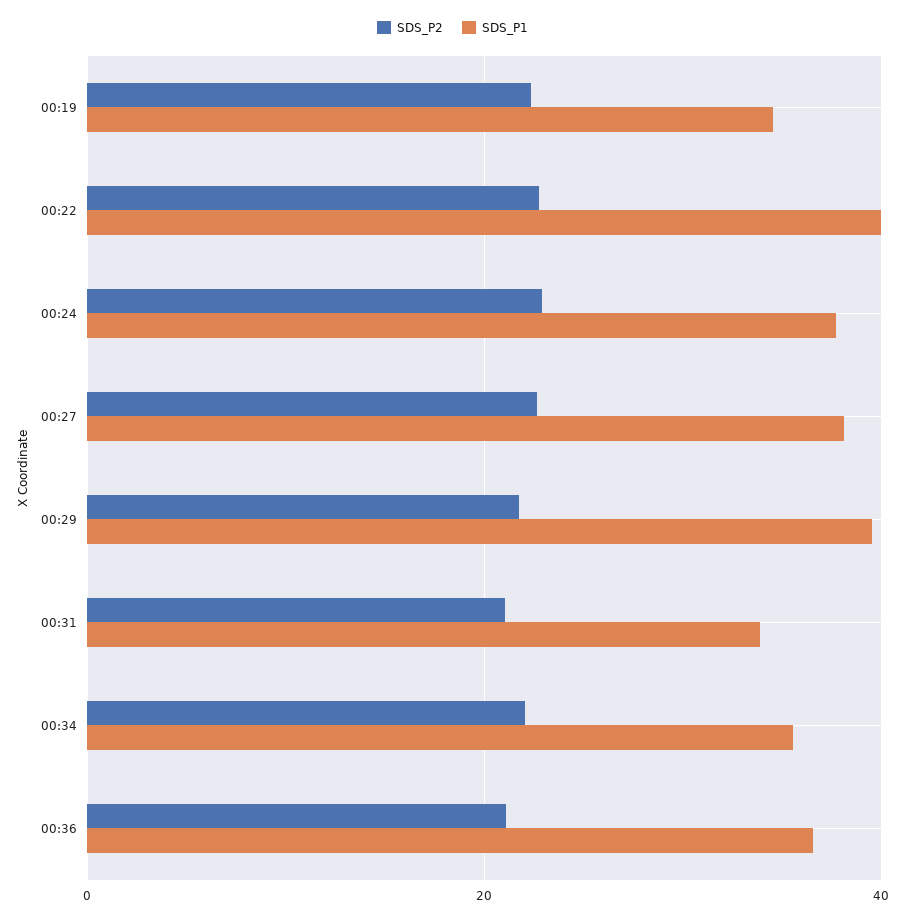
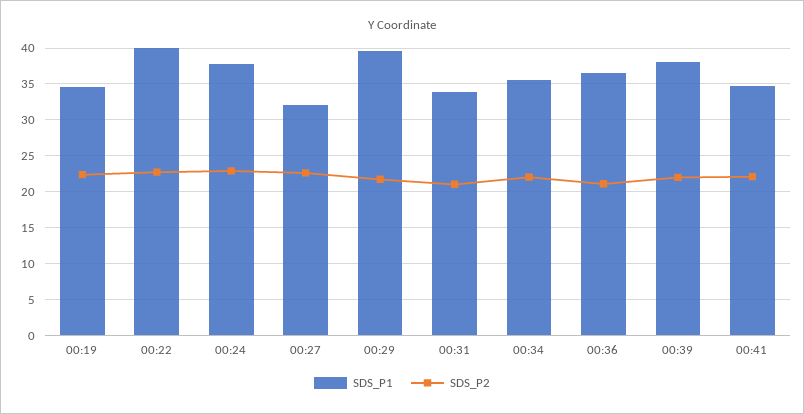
SDS_P1, 00:27: 38 -> 32
SDS_P1, 00:39: none -> 38
SDS_P2, 00:39: none -> 22
SDS_P1, 00:41: none -> 35
SDS_P2, 00:41: none -> 22

